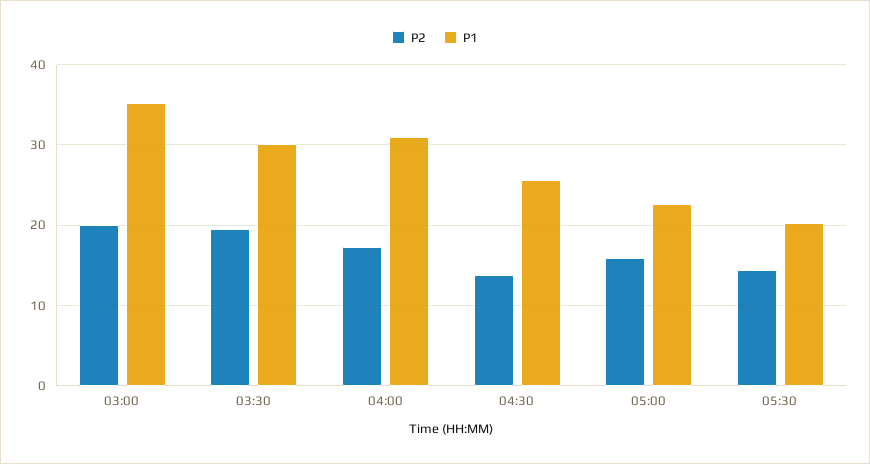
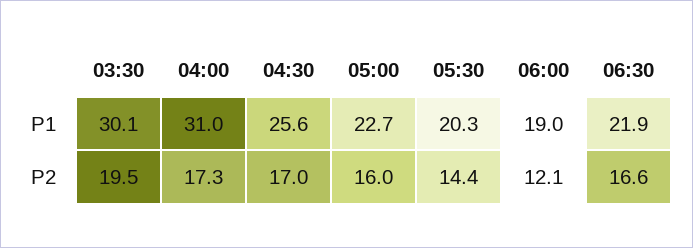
P2, 03:00: 20 -> none
P1, 03:00: 35 -> none
P2, 04:30: 14 -> 17
P1, 06:00: none -> 19
P1, 06:30: none -> 21.9
P2, 06:00: none -> 12.1
P2, 06:30: none -> 16.6

